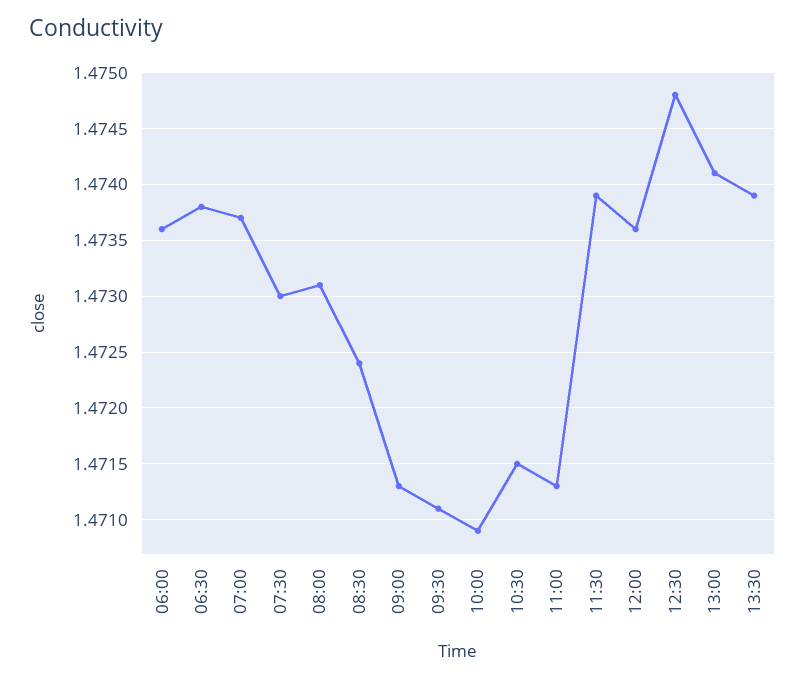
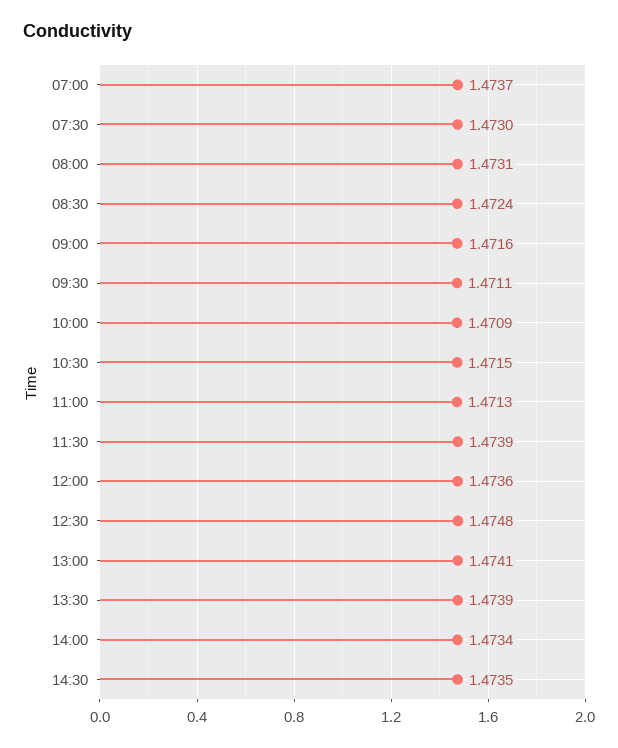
06:00: 1.4736 -> none
06:30: 1.4738 -> none
09:00: 1.4713 -> 1.4716
14:00: none -> 1.4734
14:30: none -> 1.4735

